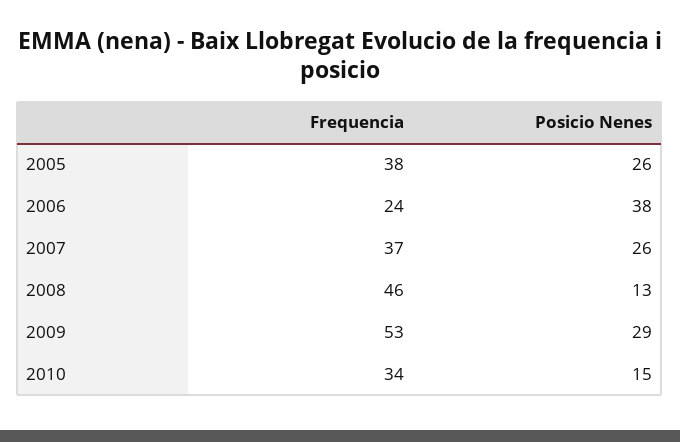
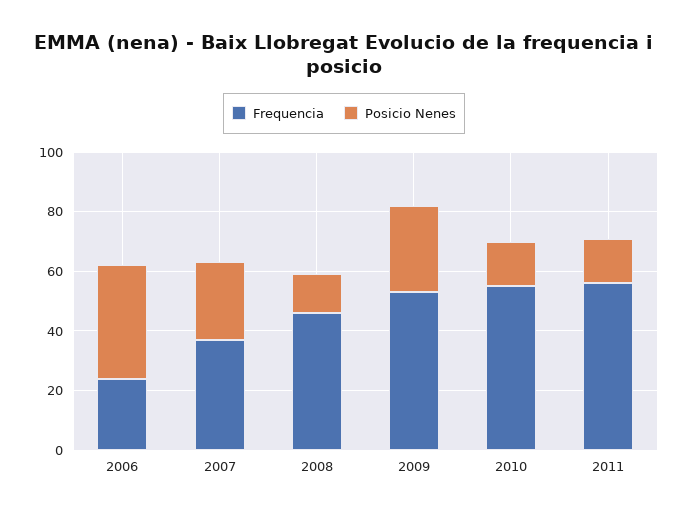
Frequencia, 2005: 38 -> none
Posicio Nenes, 2005: 26 -> none
Frequencia, 2010: 34 -> 55
Frequencia, 2011: none -> 55
Posicio Nenes, 2011: none -> 15

